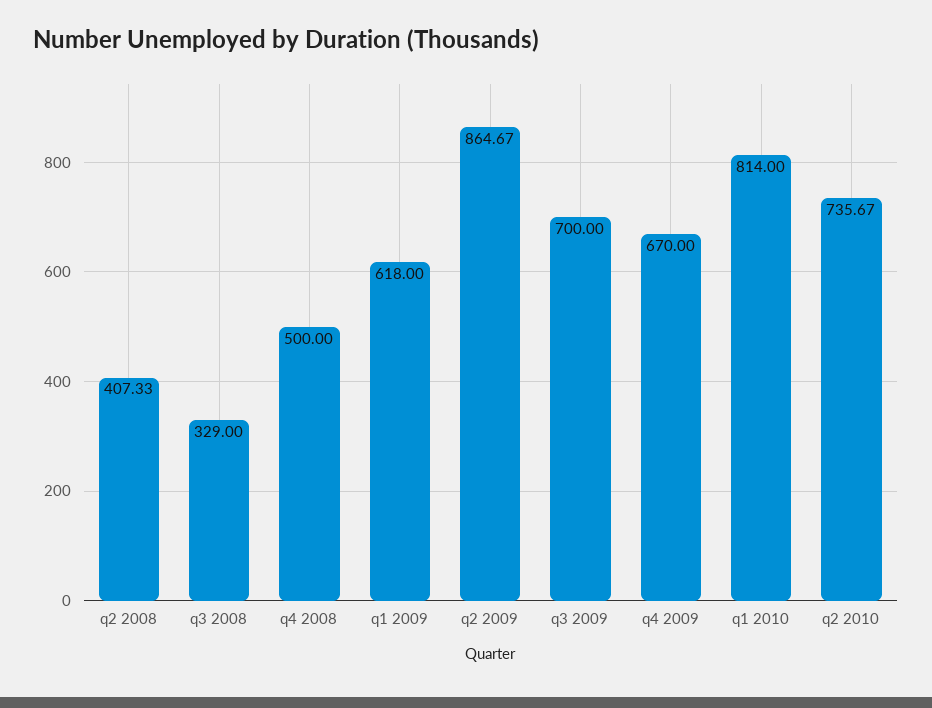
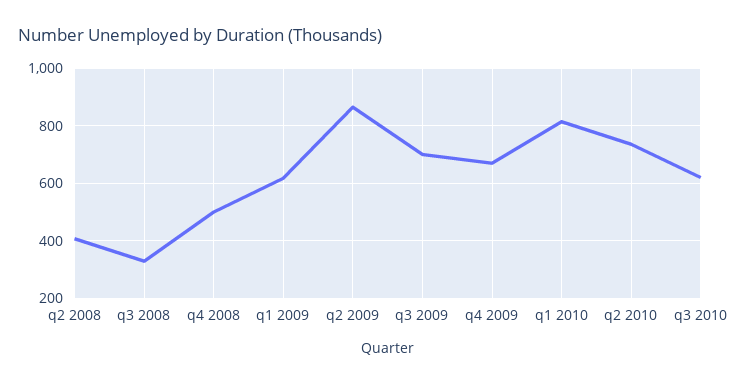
q3 2010: none -> 625

